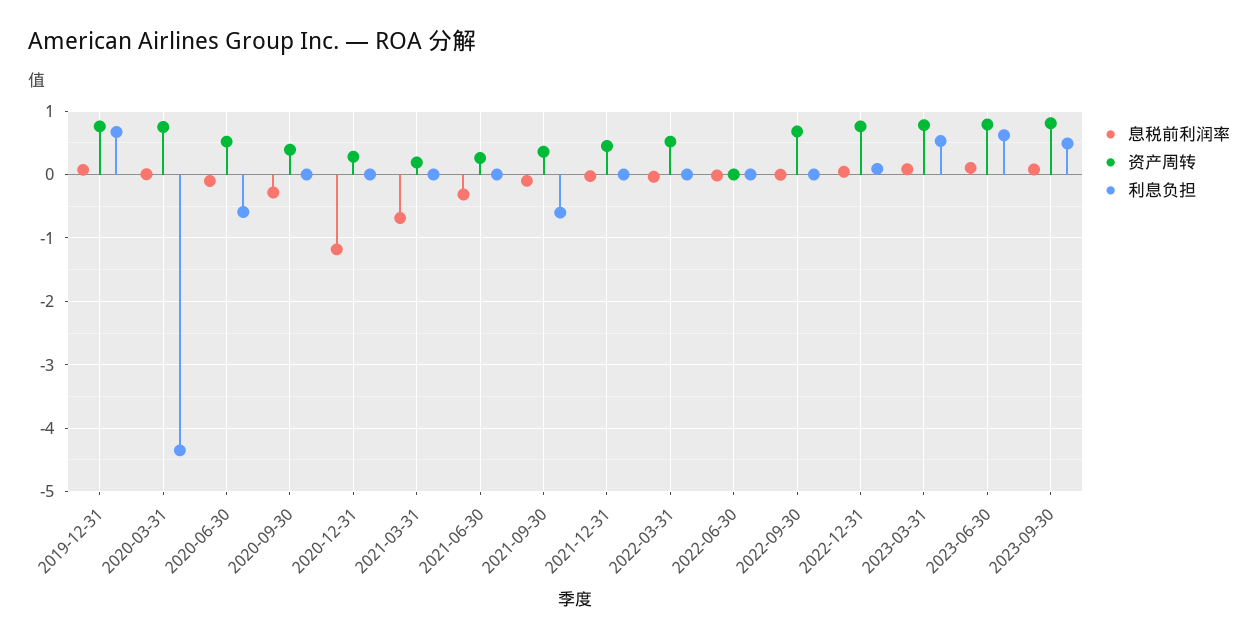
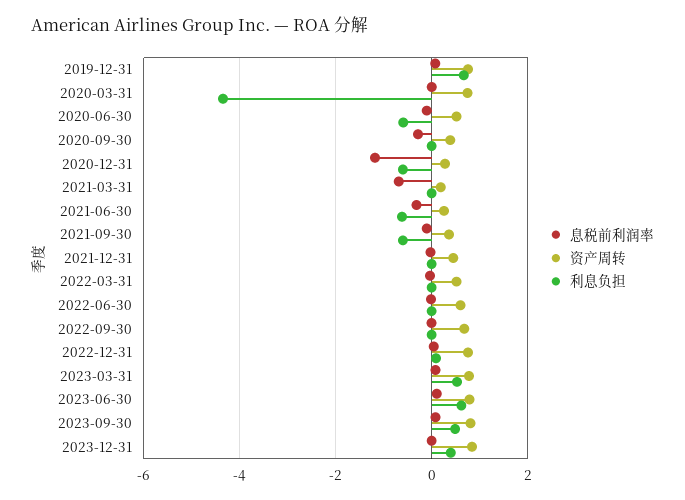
利息负担, 2020-12-31: 0 -> -0.6
利息负担, 2021-06-30: 0 -> -0.6
资产周转, 2022-06-30: 0 -> 0.6
息税前利润率, 2023-12-31: none -> 0
资产周转, 2023-12-31: none -> 0.8
利息负担, 2023-12-31: none -> 0.4

